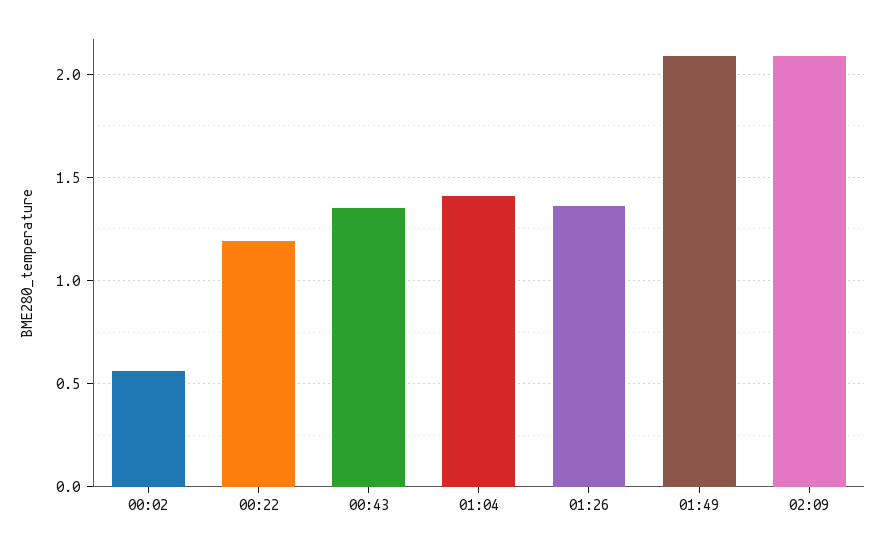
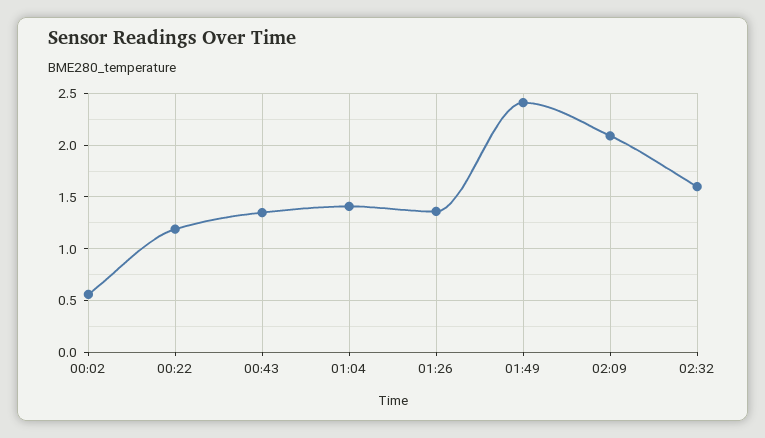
01:49: 2.1 -> 2.4
02:32: none -> 1.6

